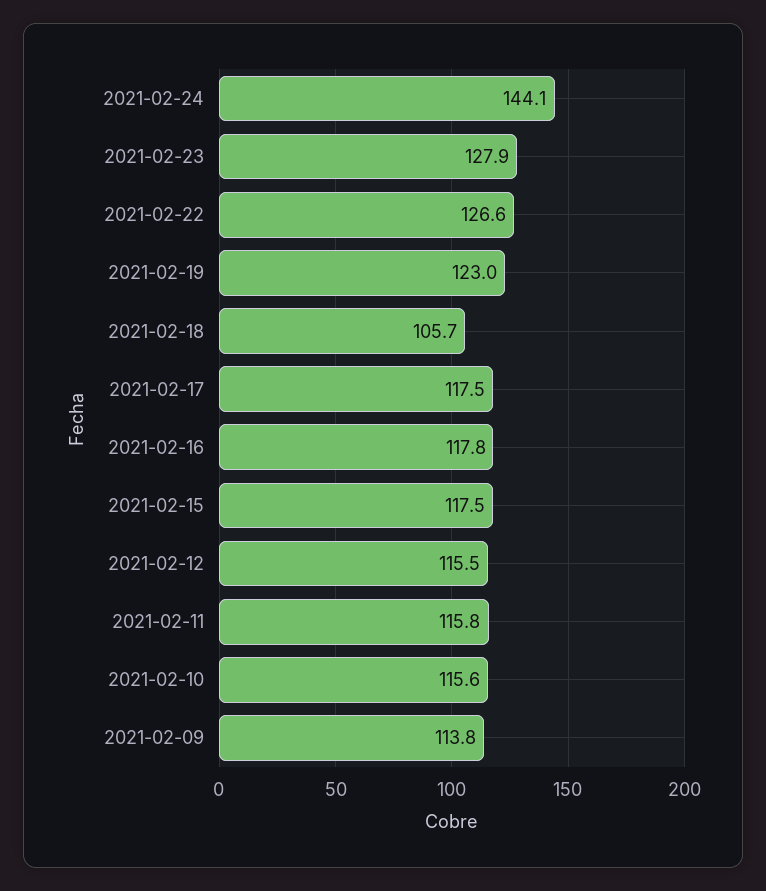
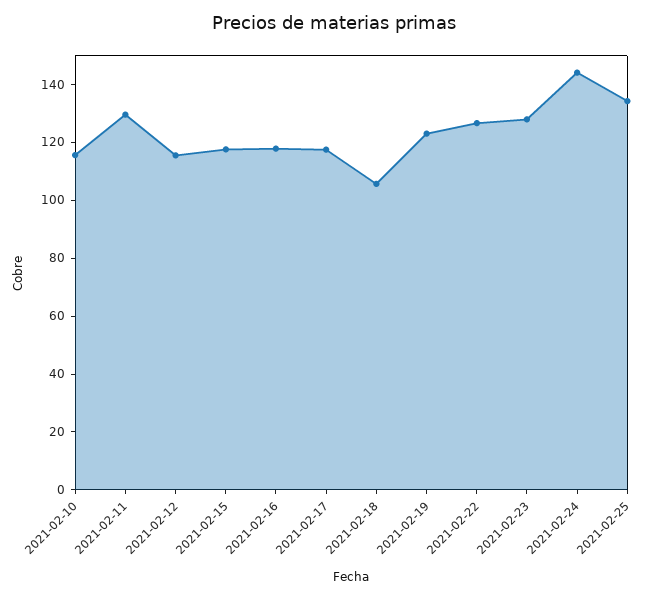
2021-02-11: 115.8 -> 130
2021-02-09: 113.8 -> none
2021-02-25: none -> 135

